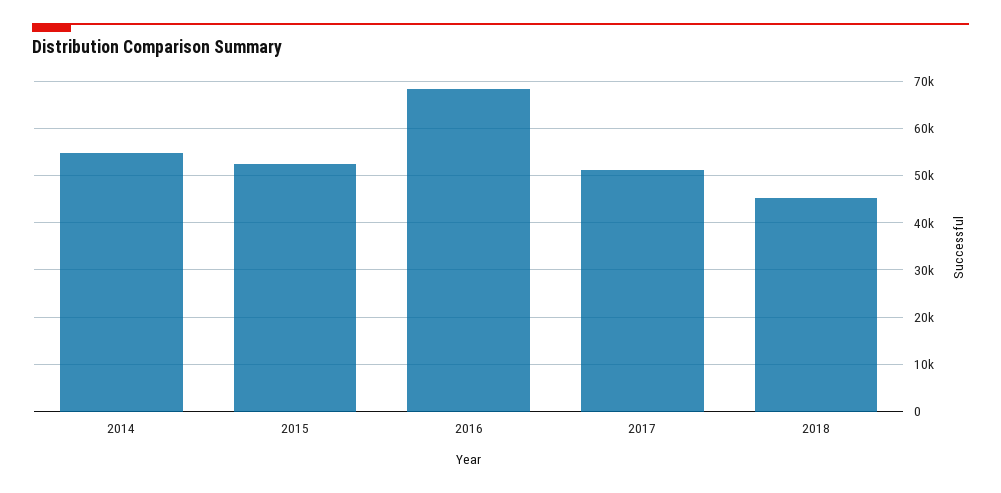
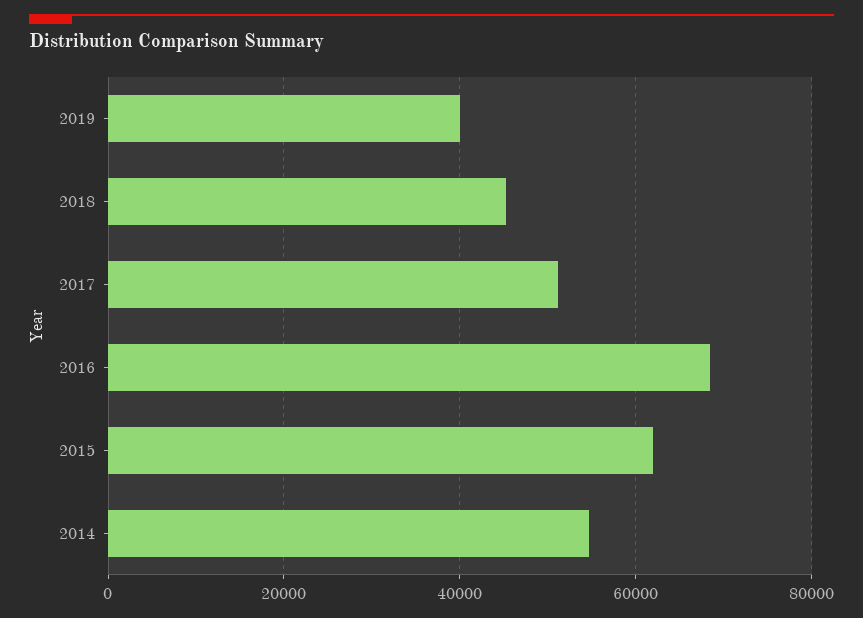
2015: 52000 -> 62000
2019: none -> 40000

